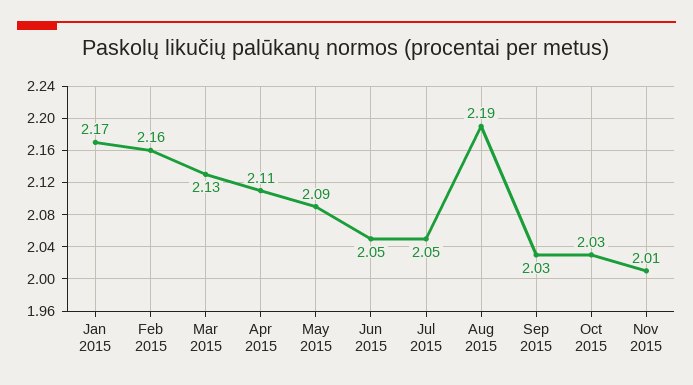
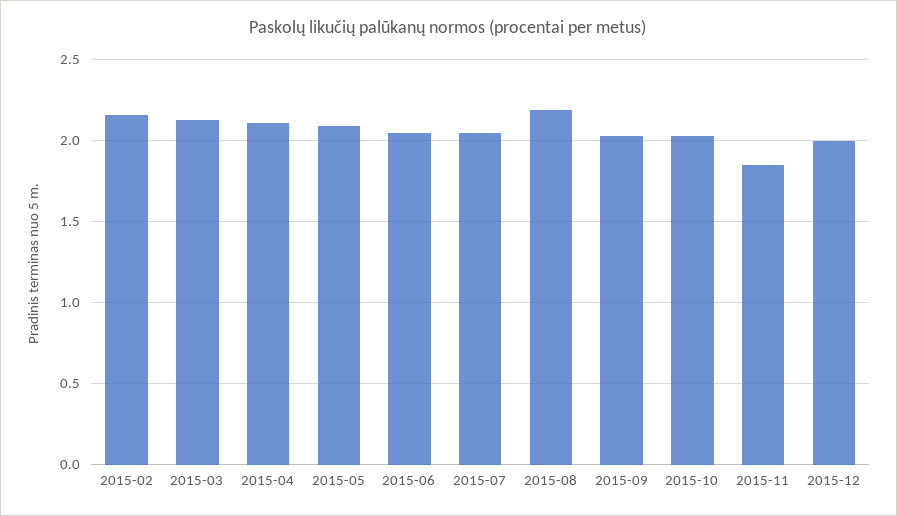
Jan 2015: 2.17 -> none
Nov 2015: 2.01 -> 1.85
2015-12: none -> 2

